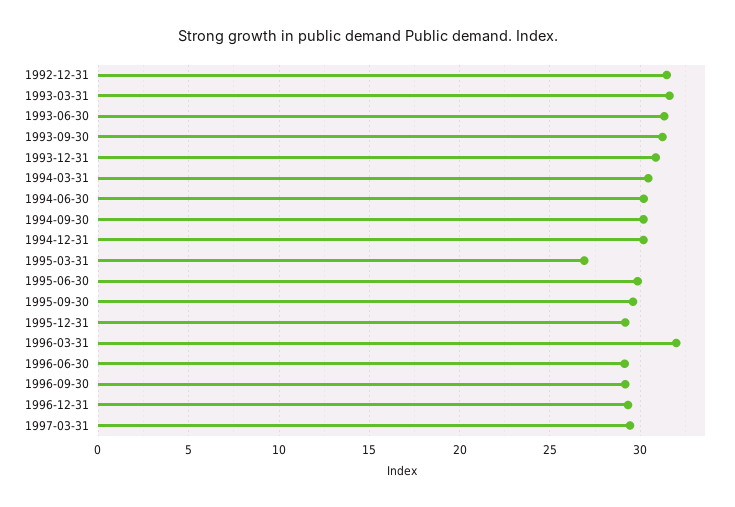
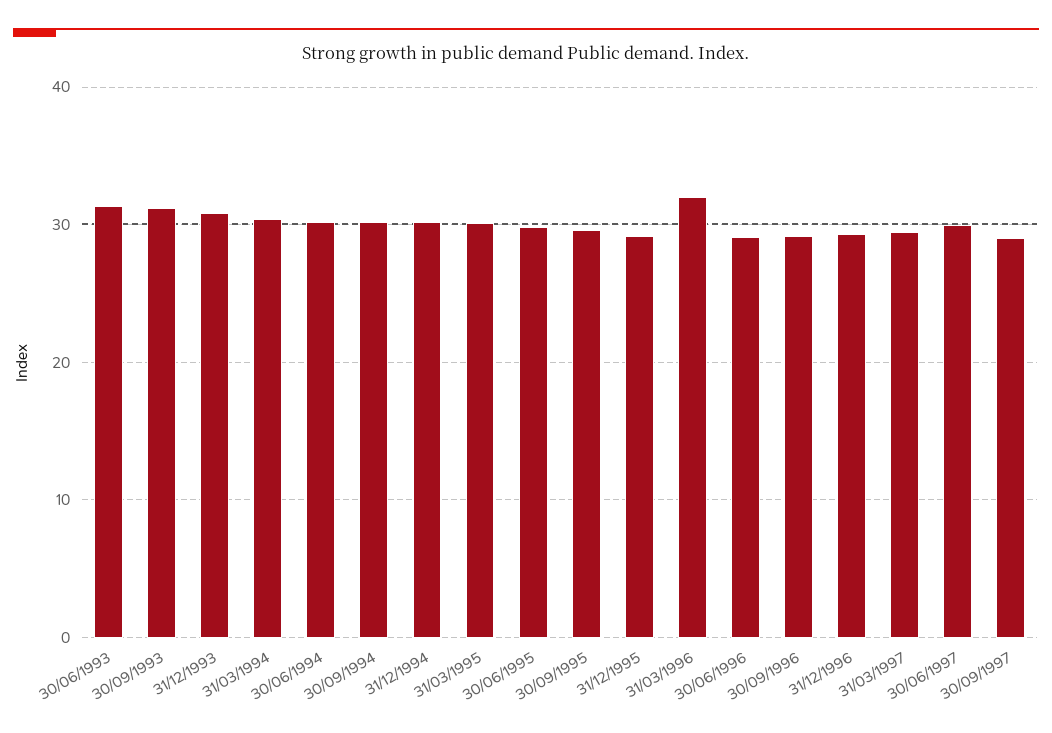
1992-12-31: 31.5 -> none
1993-03-31: 31.5 -> none
1995-03-31: 27 -> 30
30/06/1997: none -> 30
30/09/1997: none -> 29

